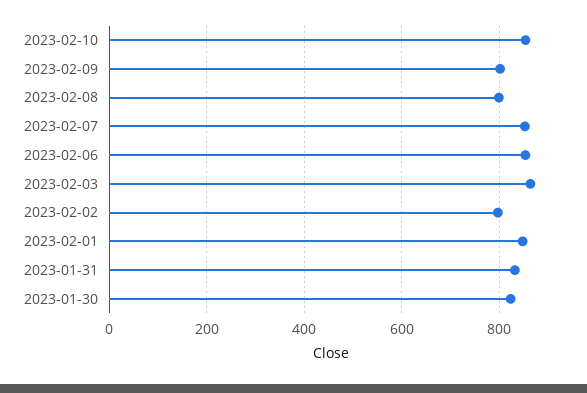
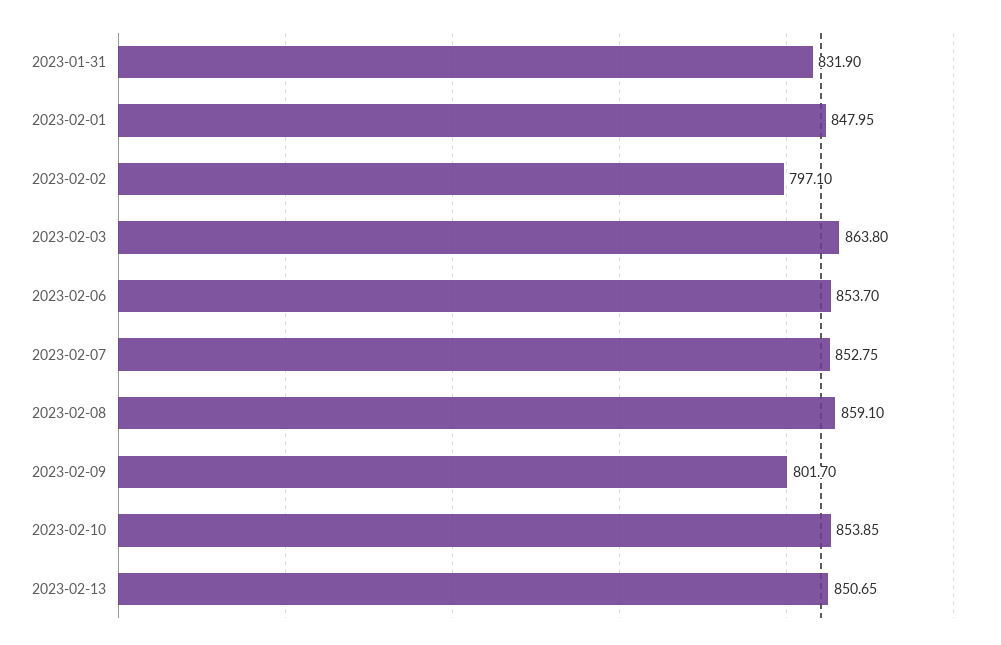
2023-02-08: 800 -> 859.1
2023-01-30: 820 -> none
2023-02-13: none -> 850.65

